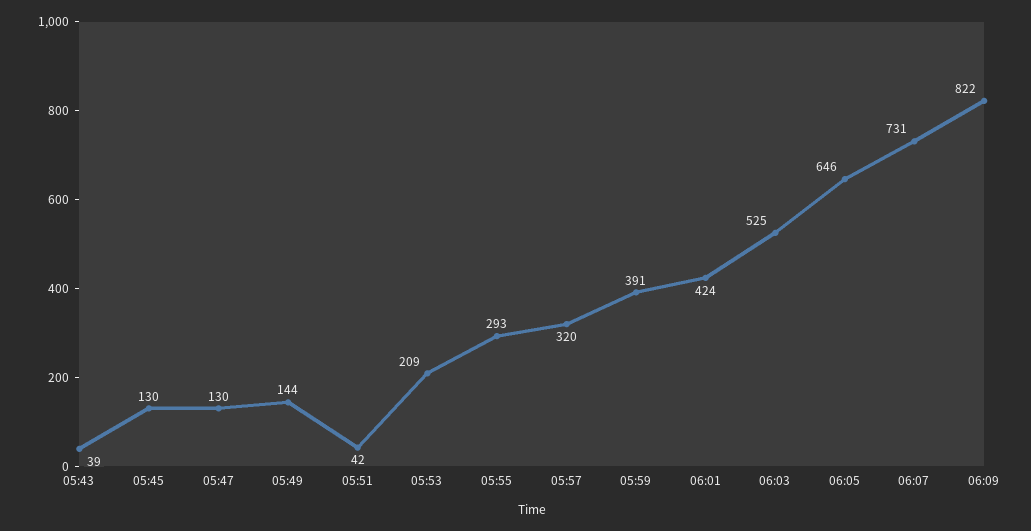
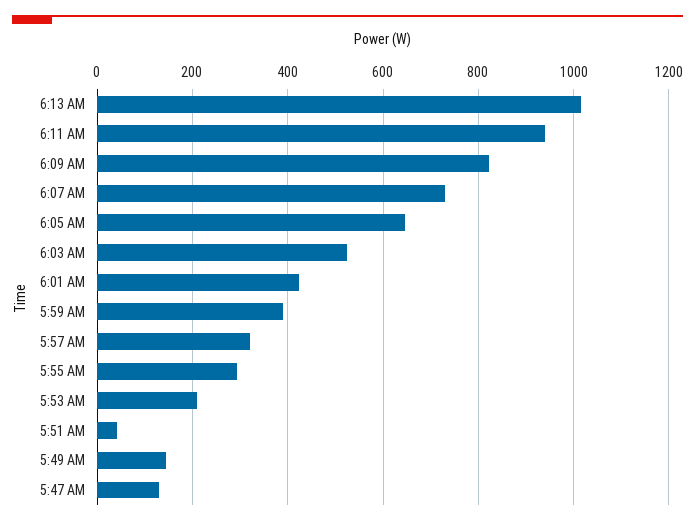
05:43: 39 -> none
05:45: 130 -> none
6:13 AM: none -> 1020
6:11 AM: none -> 940

